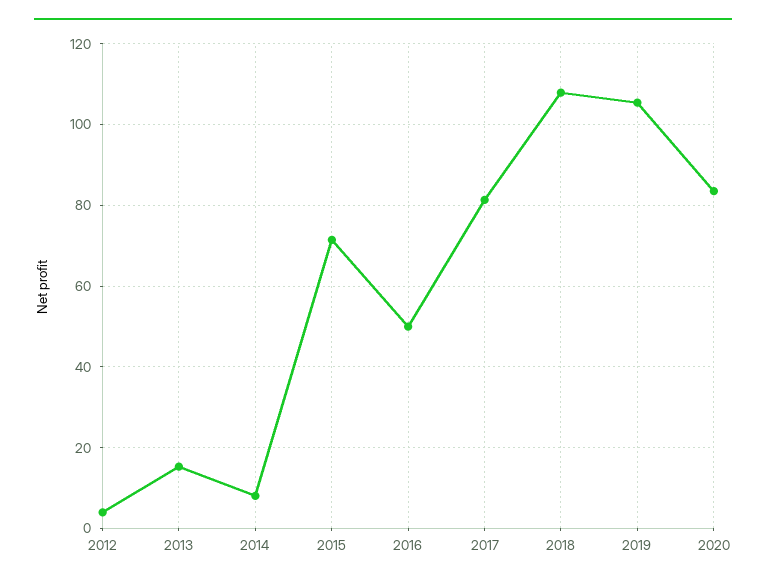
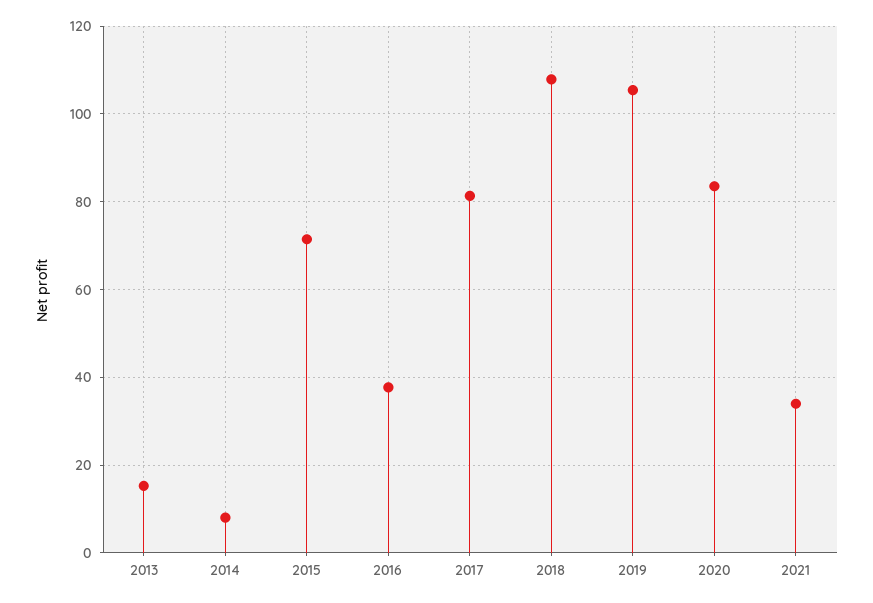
2012: 4 -> none
2016: 50 -> 38
2021: none -> 34

